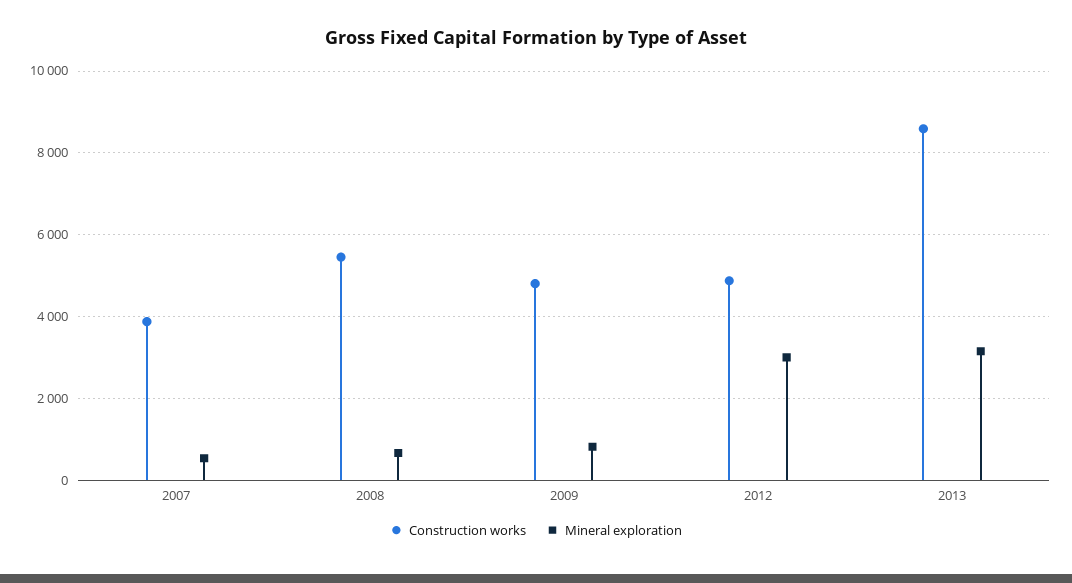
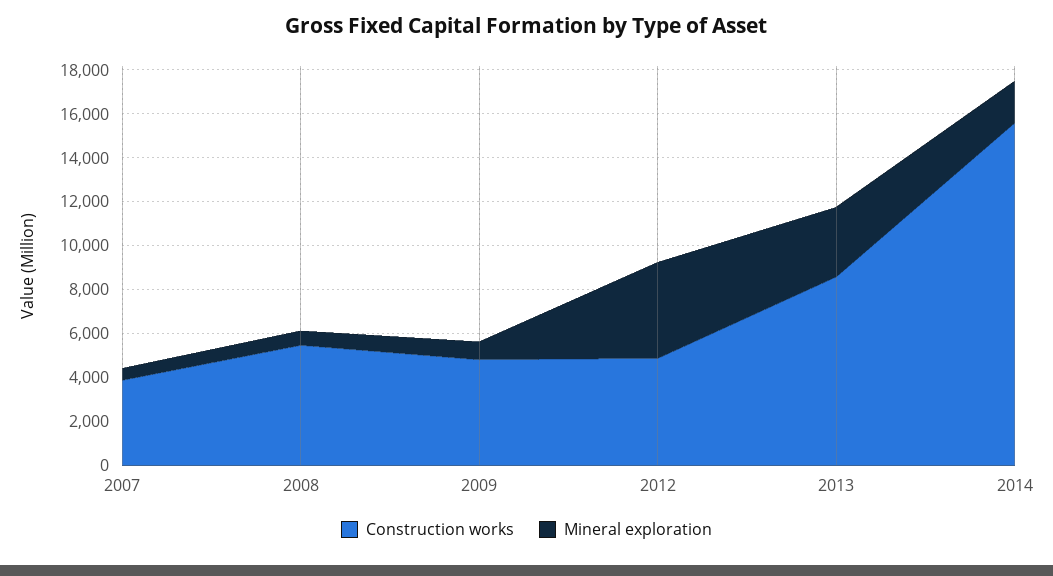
Mineral exploration, 2012: 3000 -> 4500
Construction works, 2014: none -> 15500
Mineral exploration, 2014: none -> 2000

